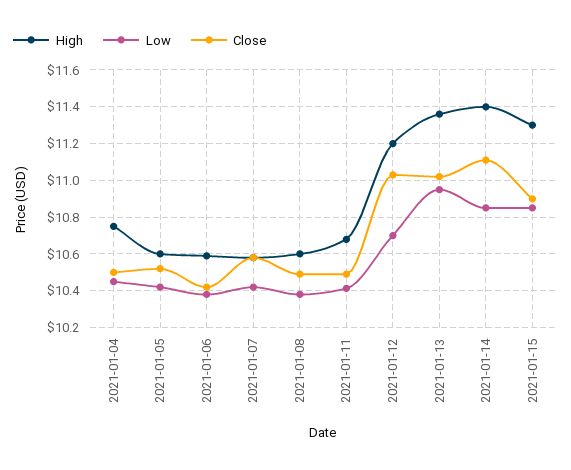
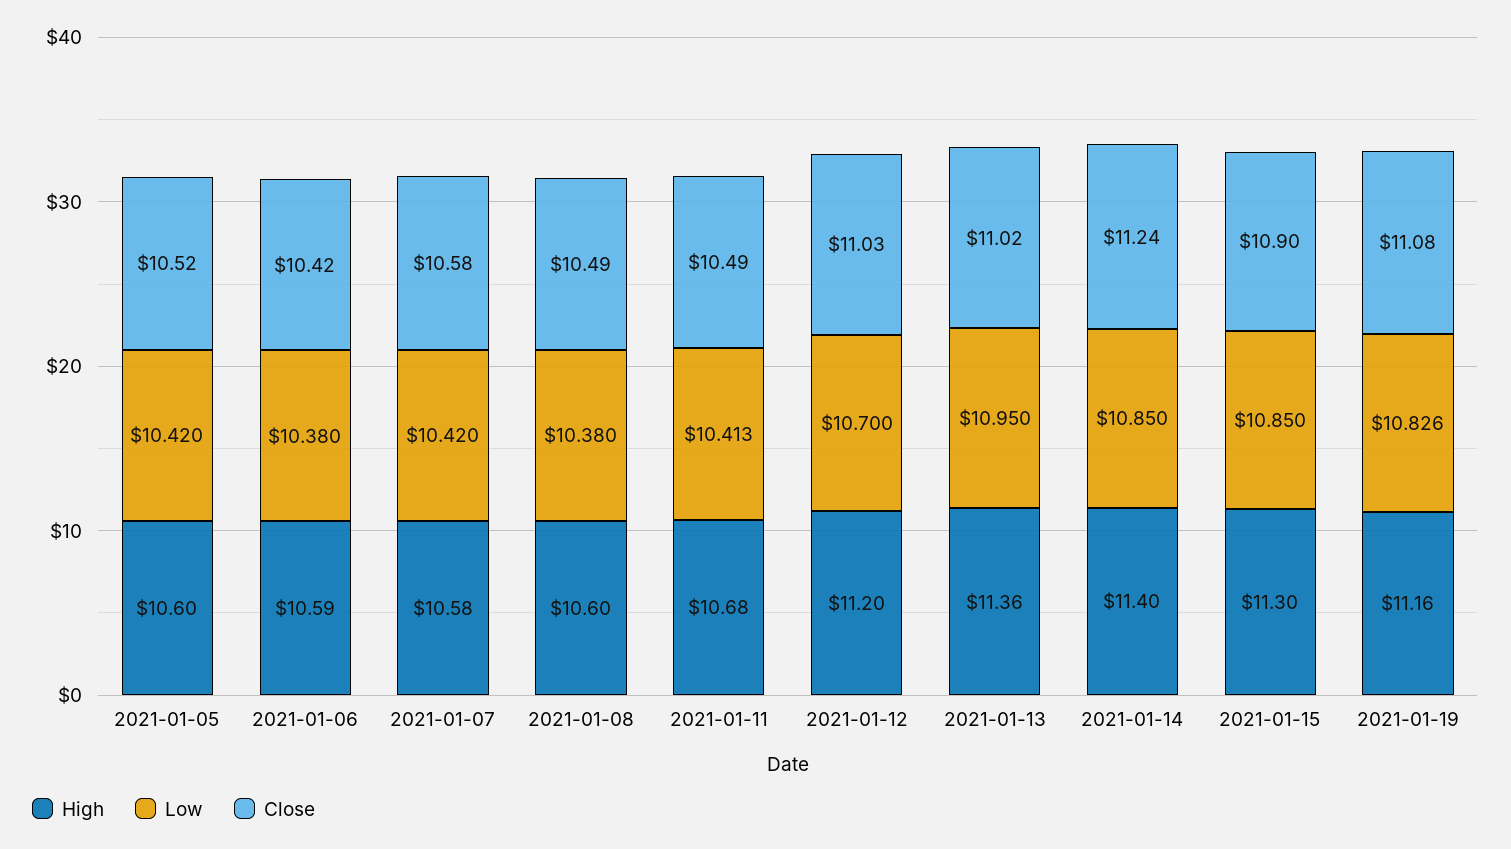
High, 2021-01-04: 10.75 -> none
Low, 2021-01-04: 10.45 -> none
Close, 2021-01-04: 10.5 -> none
Close, 2021-01-14: 11.1 -> 11.24
High, 2021-01-19: none -> 11.16
Low, 2021-01-19: none -> 10.826
Close, 2021-01-19: none -> 11.08

